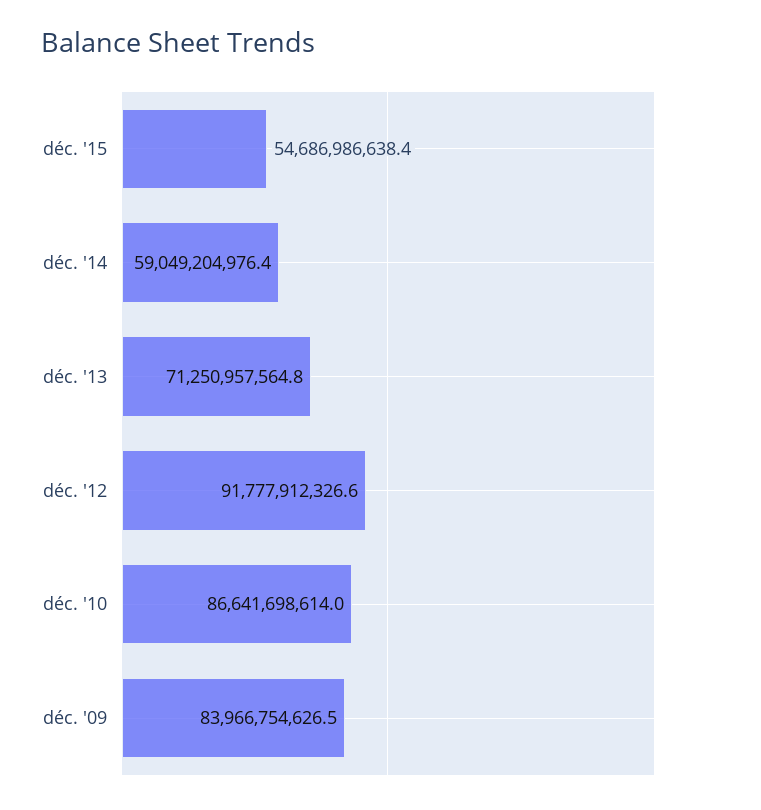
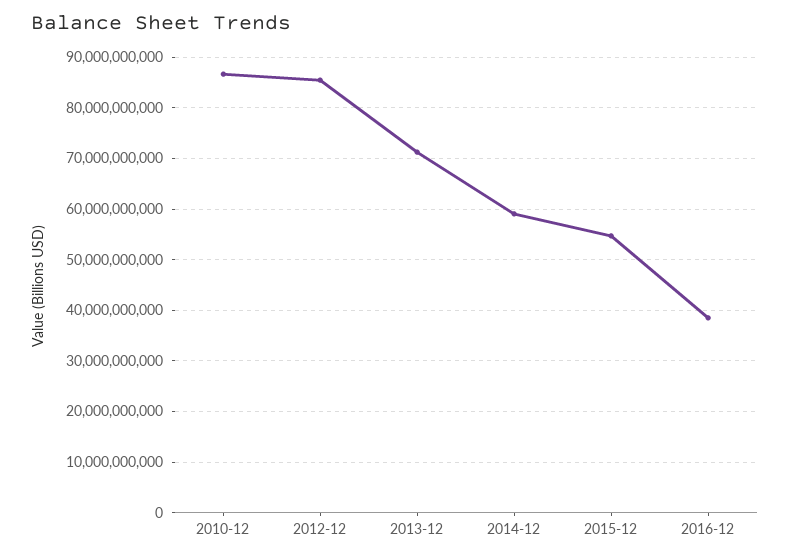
déc. '12: 91777912326.6 -> 86000000000
déc. '09: 83966754626.5 -> none
2016-12: none -> 38000000000

